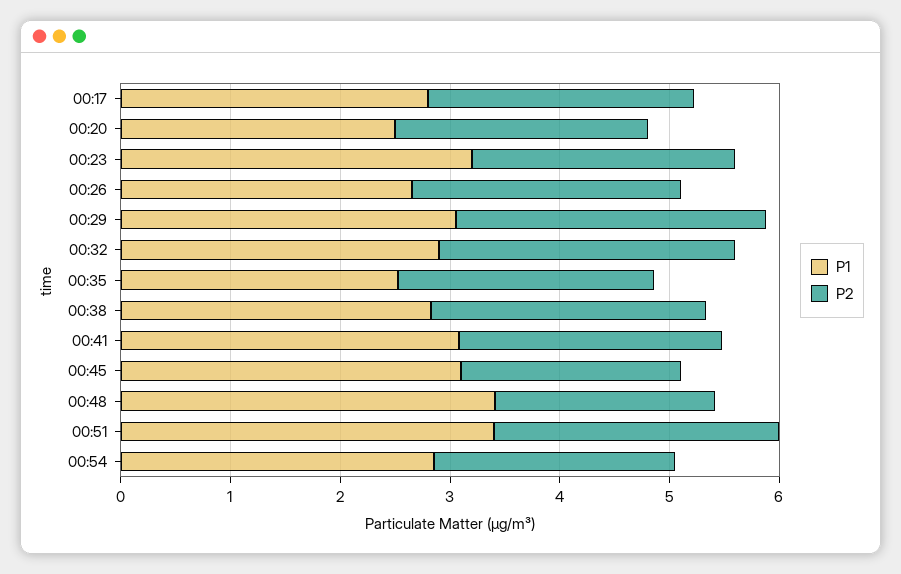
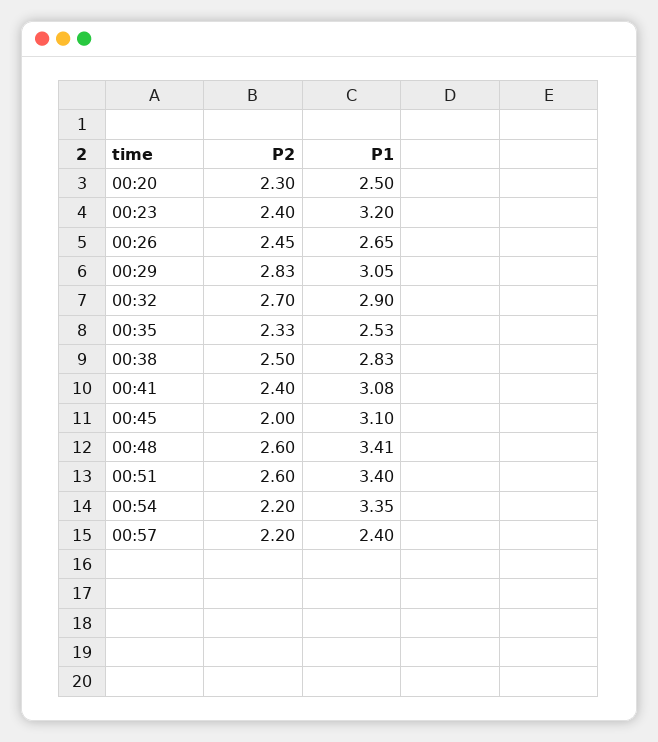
P1, 00:17: 2.8 -> none
P2, 00:17: 2.4 -> none
P2, 00:48: 2 -> 2.6
P1, 00:54: 2.8 -> 3.35
P2, 00:57: none -> 2.2
P1, 00:57: none -> 2.4

